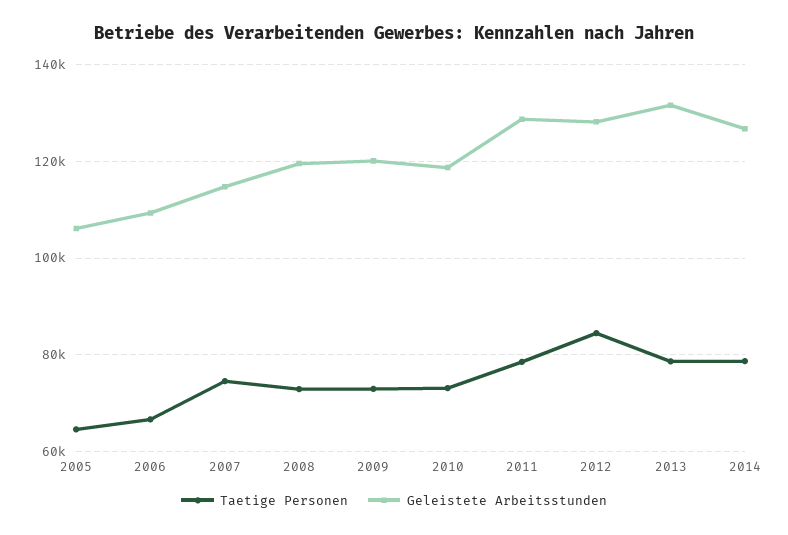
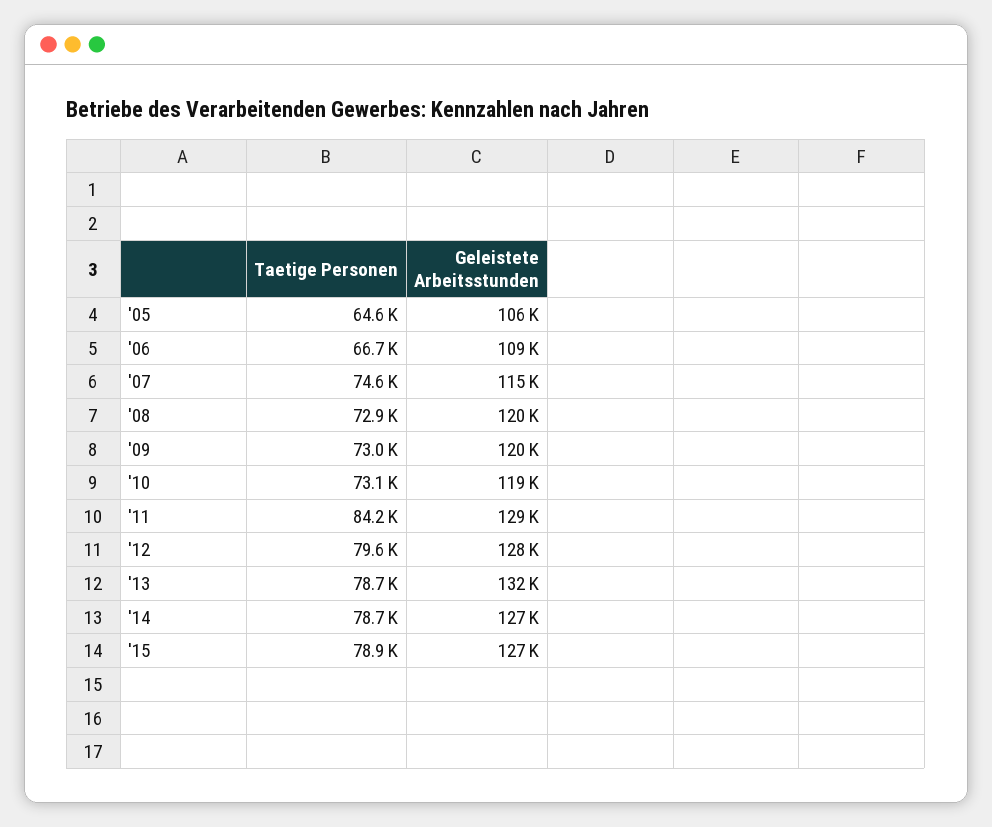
Taetige Personen, 2011: 78000 -> 84200
Taetige Personen, 2012: 84000 -> 79600
Taetige Personen, '15: none -> 78900
Geleistete Arbeitsstunden, '15: none -> 127000

